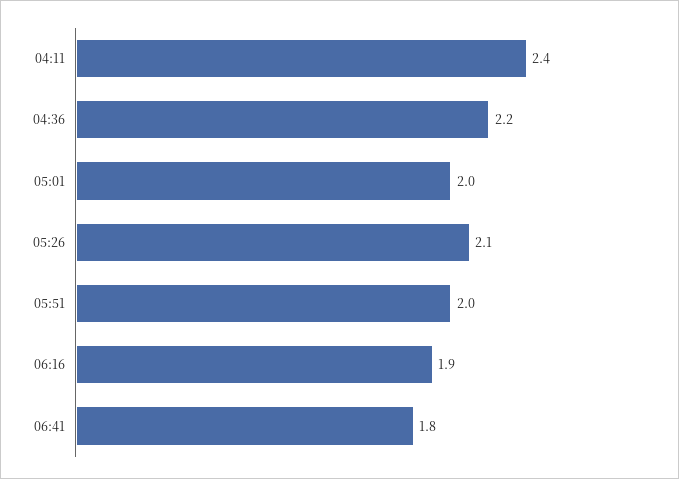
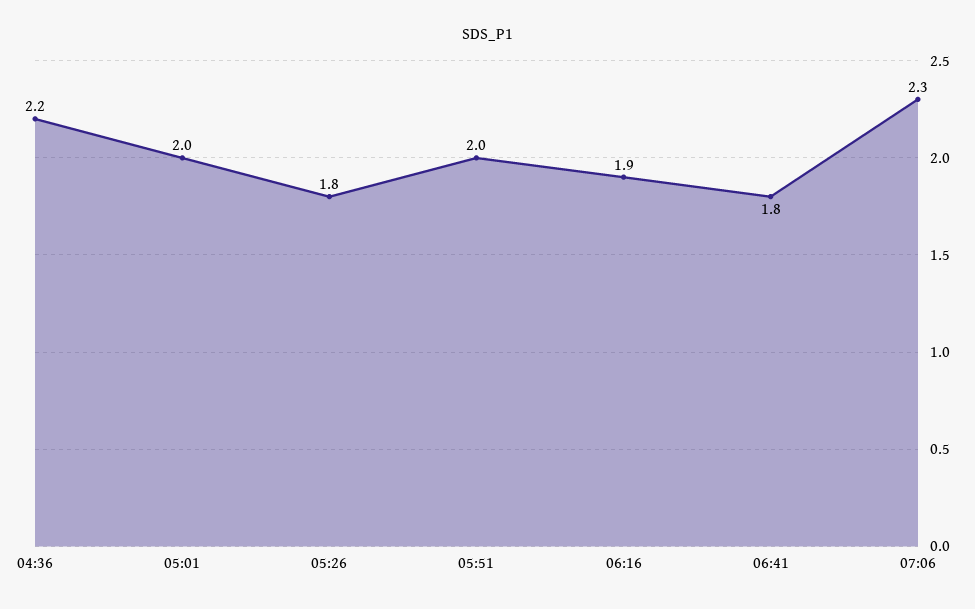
04:11: 2.4 -> none
05:26: 2.1 -> 1.8
07:06: none -> 2.3

